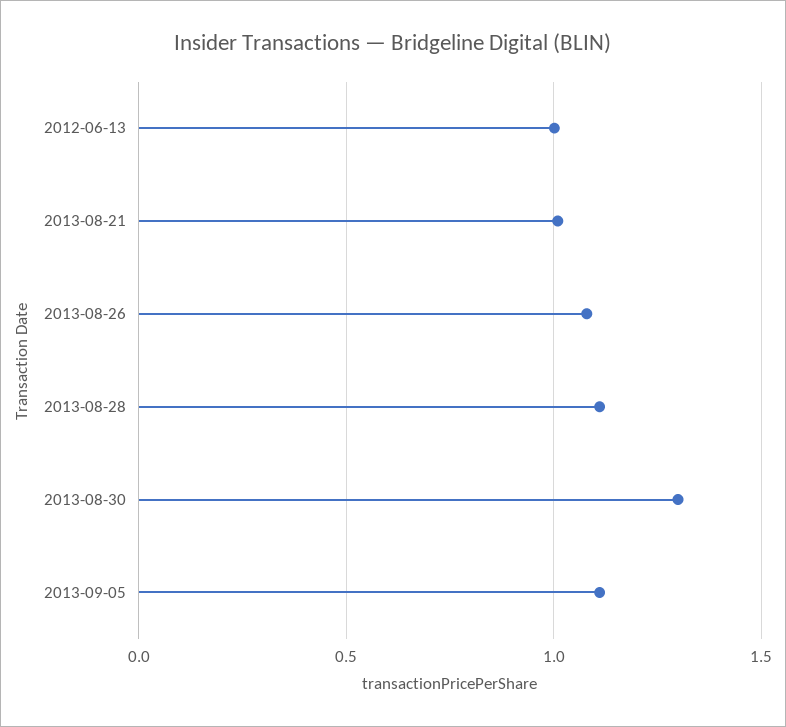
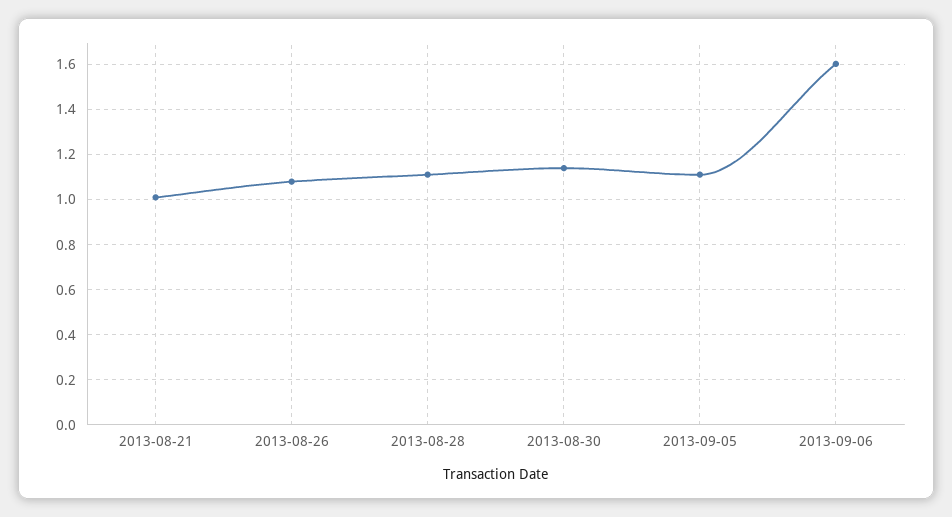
2012-06-13: 1 -> none
2013-08-30: 1.3 -> 1.15
2013-09-06: none -> 1.6

